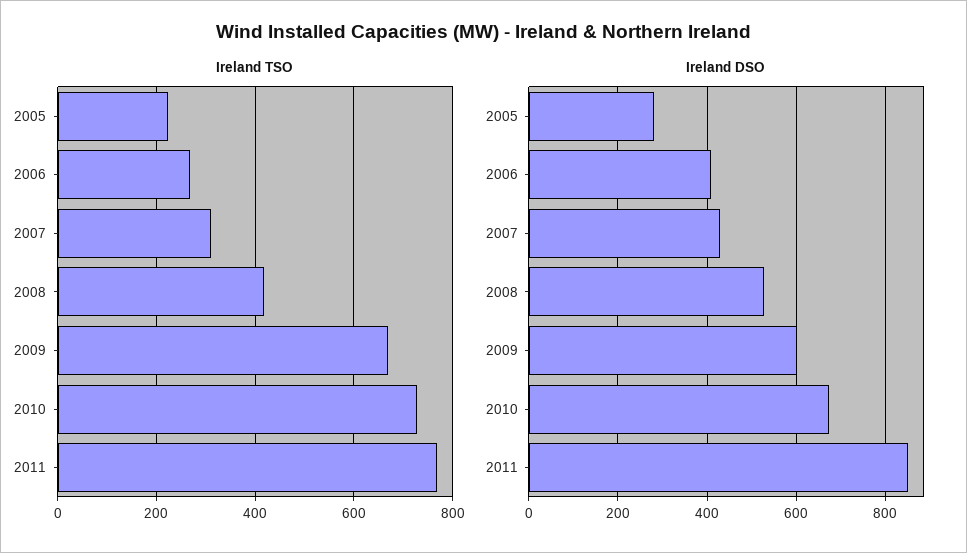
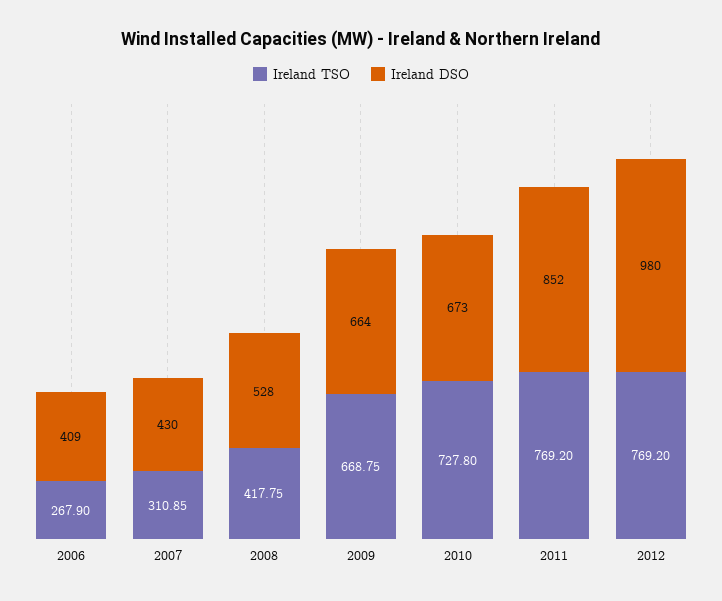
Ireland TSO, 2005: 220 -> none
Ireland DSO, 2005: 280 -> none
Ireland DSO, 2009: 600 -> 664
Ireland TSO, 2012: none -> 769.2
Ireland DSO, 2012: none -> 980

